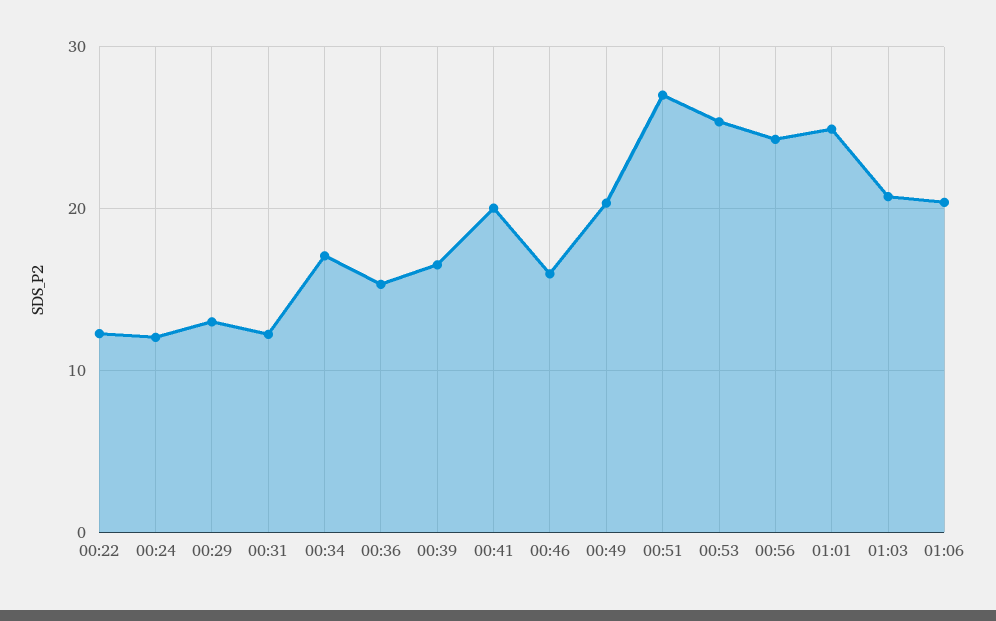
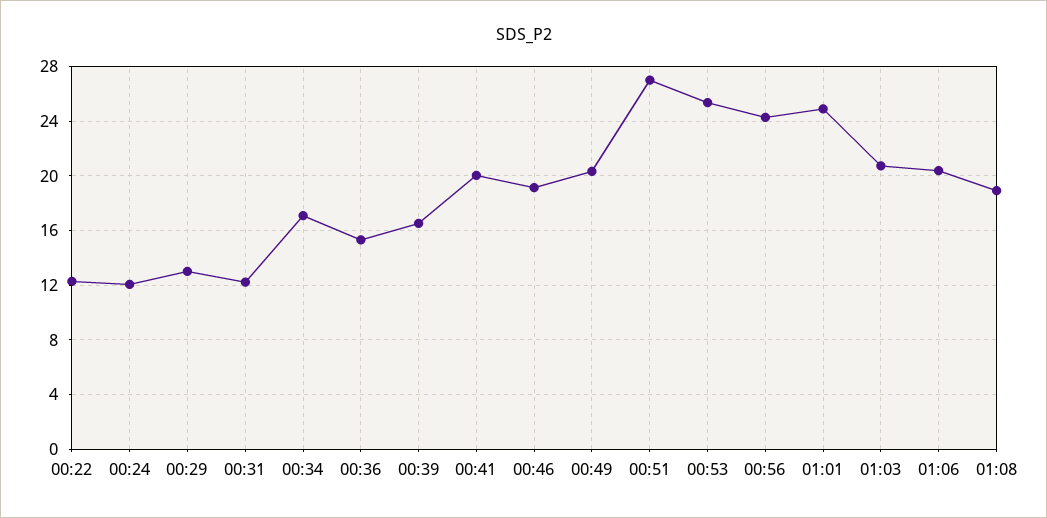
00:46: 16 -> 19
01:08: none -> 19

